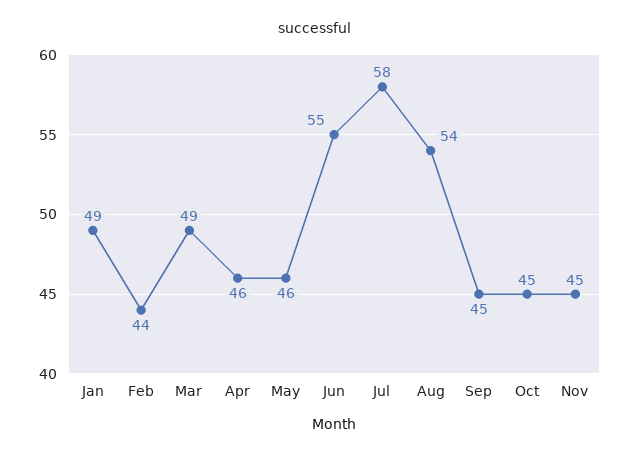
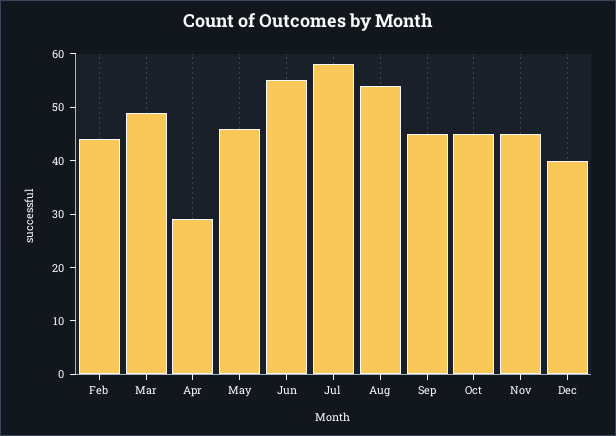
Jan: 49 -> none
Apr: 46 -> 30
Dec: none -> 40

